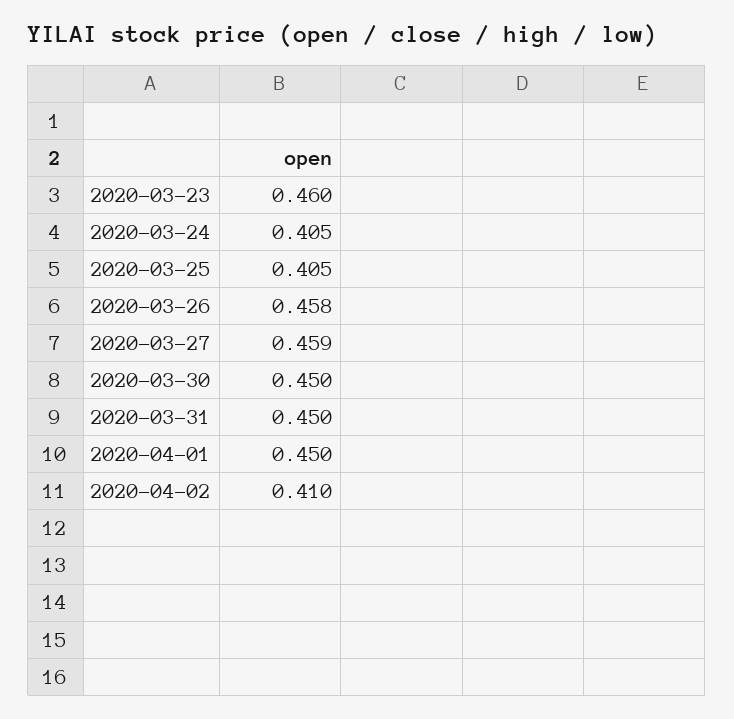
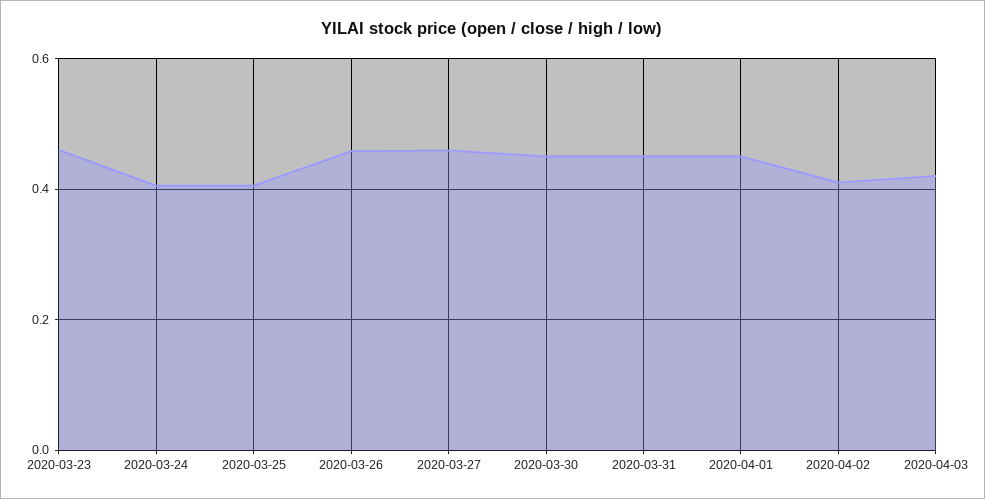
2020-04-03: none -> 0.42

